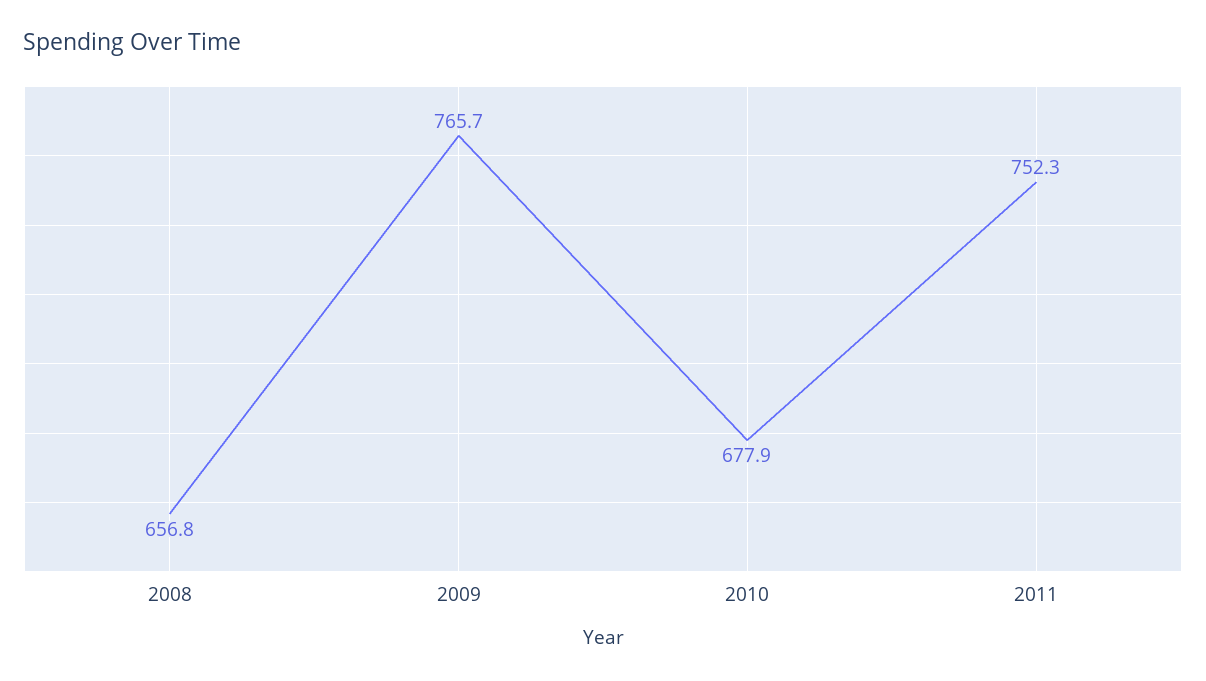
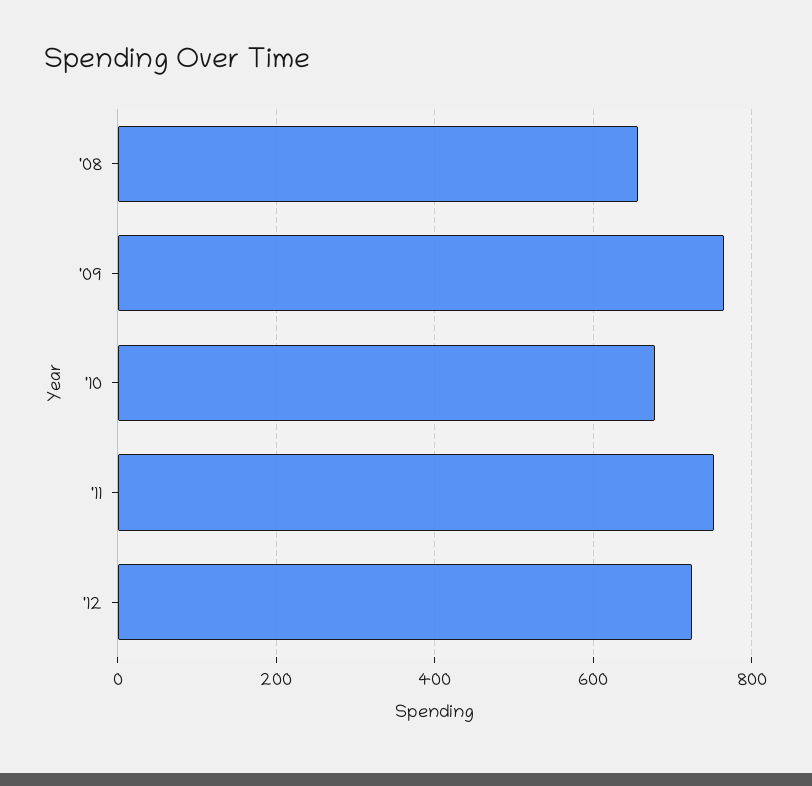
'12: none -> 720

